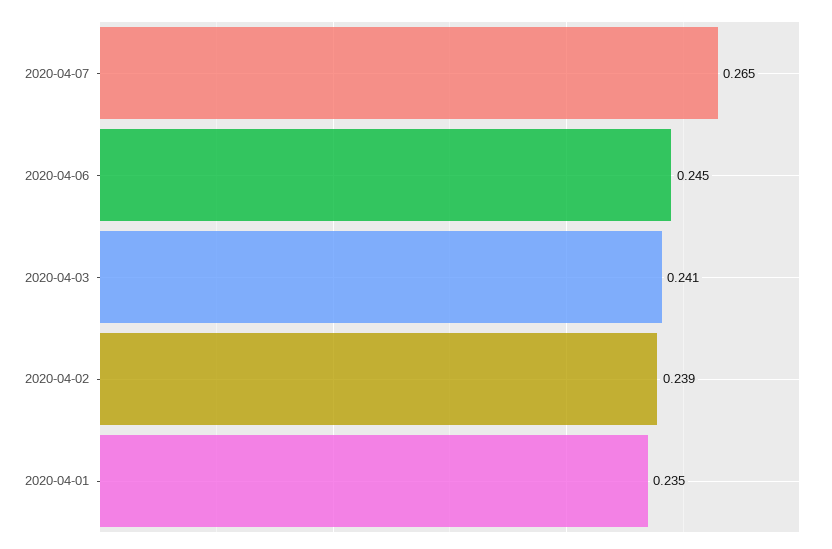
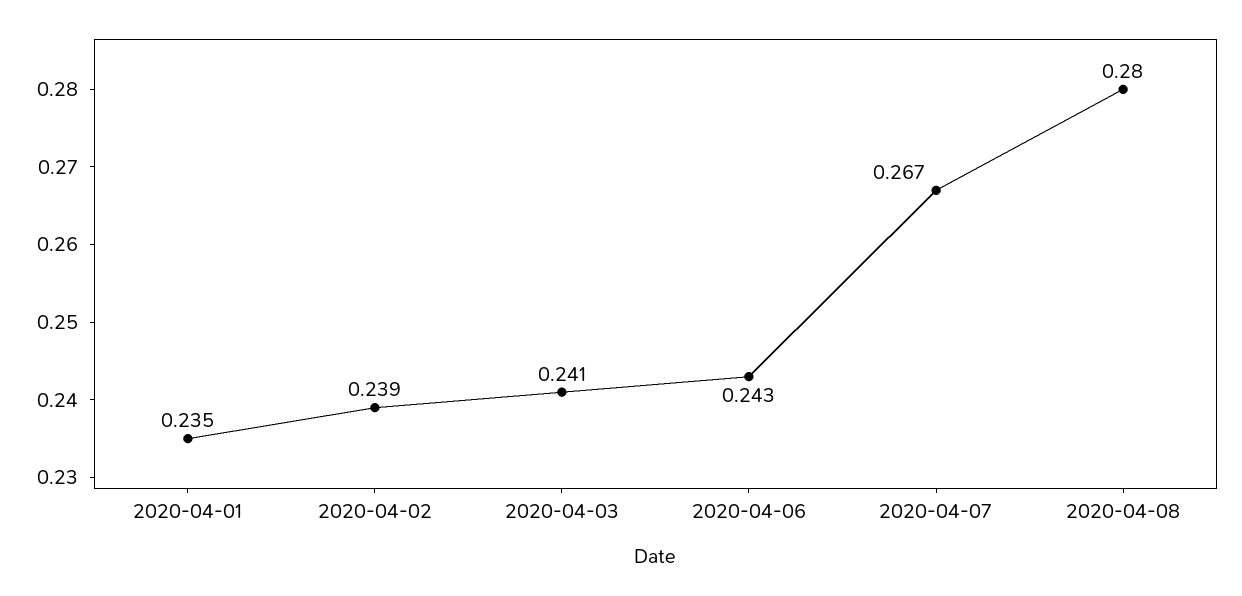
2020-04-07: 0.265 -> 0.267
2020-04-06: 0.245 -> 0.243
2020-04-08: none -> 0.28

